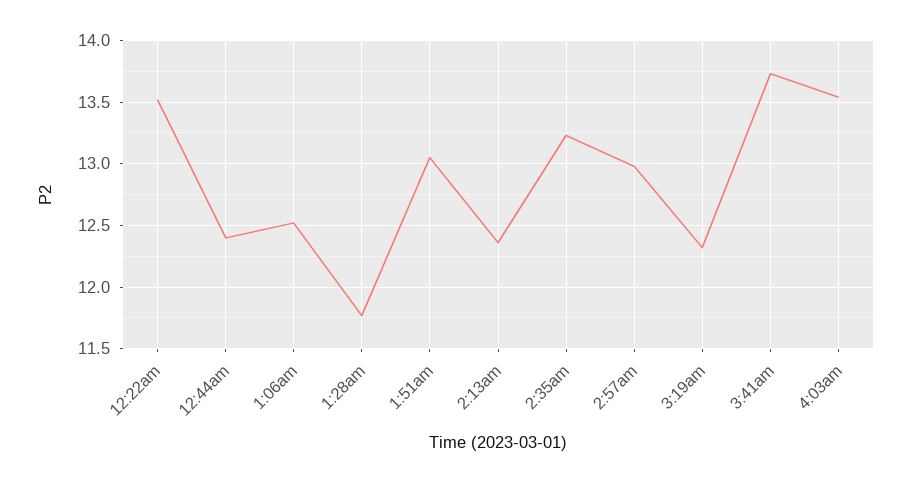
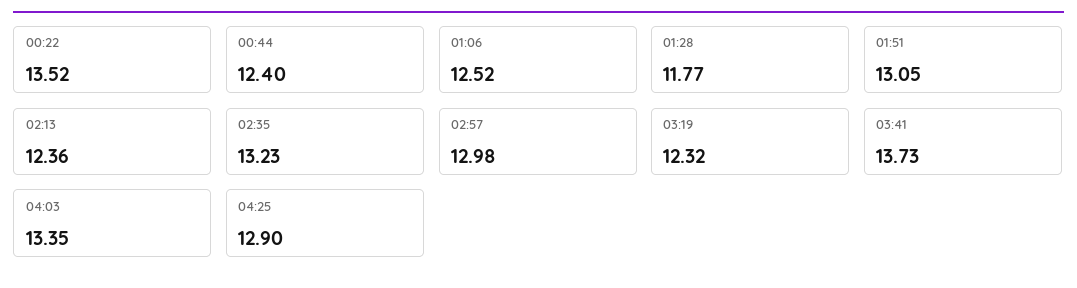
4:03am: 13.55 -> 13.35
04:25: none -> 12.9

